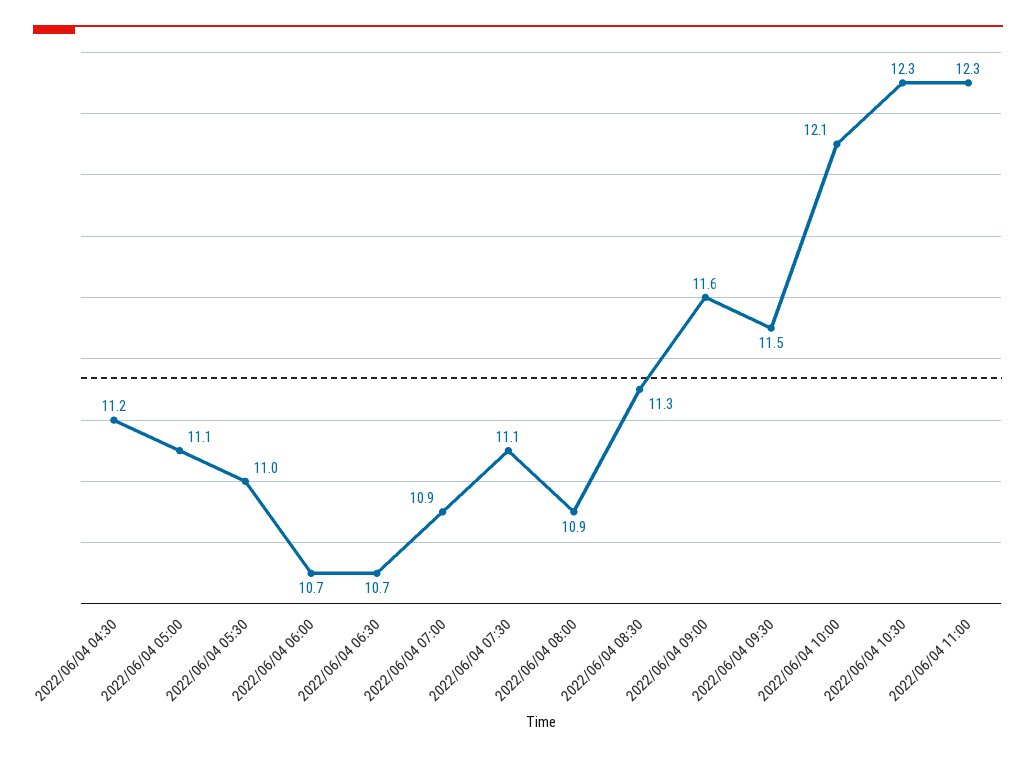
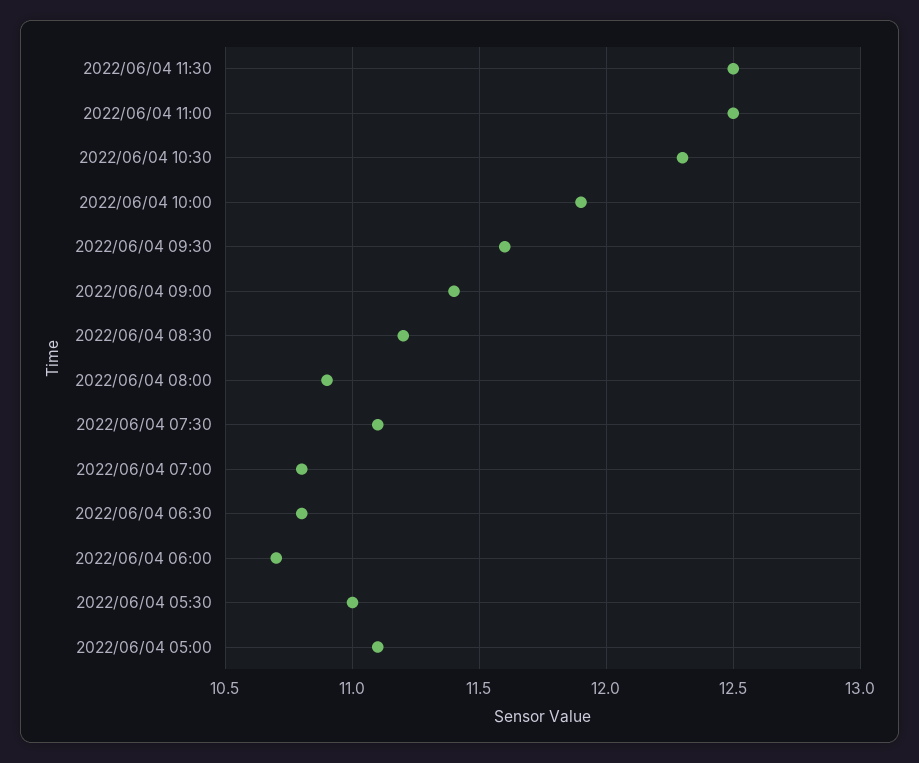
2022/06/04 04:30: 11.2 -> none
2022/06/04 06:30: 10.7 -> 10.8
2022/06/04 07:00: 10.9 -> 10.8
2022/06/04 08:30: 11.3 -> 11.2
2022/06/04 09:00: 11.6 -> 11.4
2022/06/04 09:30: 11.5 -> 11.6
2022/06/04 10:00: 12.1 -> 11.9
2022/06/04 11:00: 12.3 -> 12.5
2022/06/04 11:30: none -> 12.5

